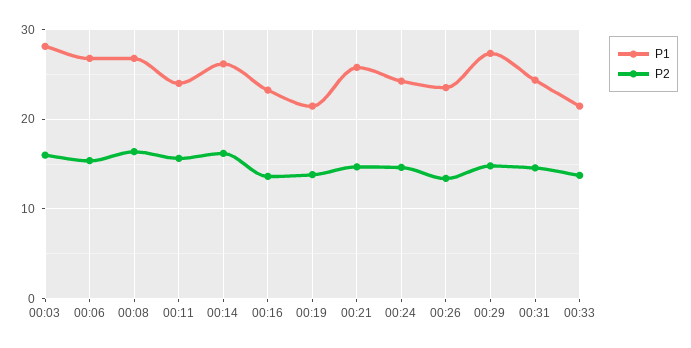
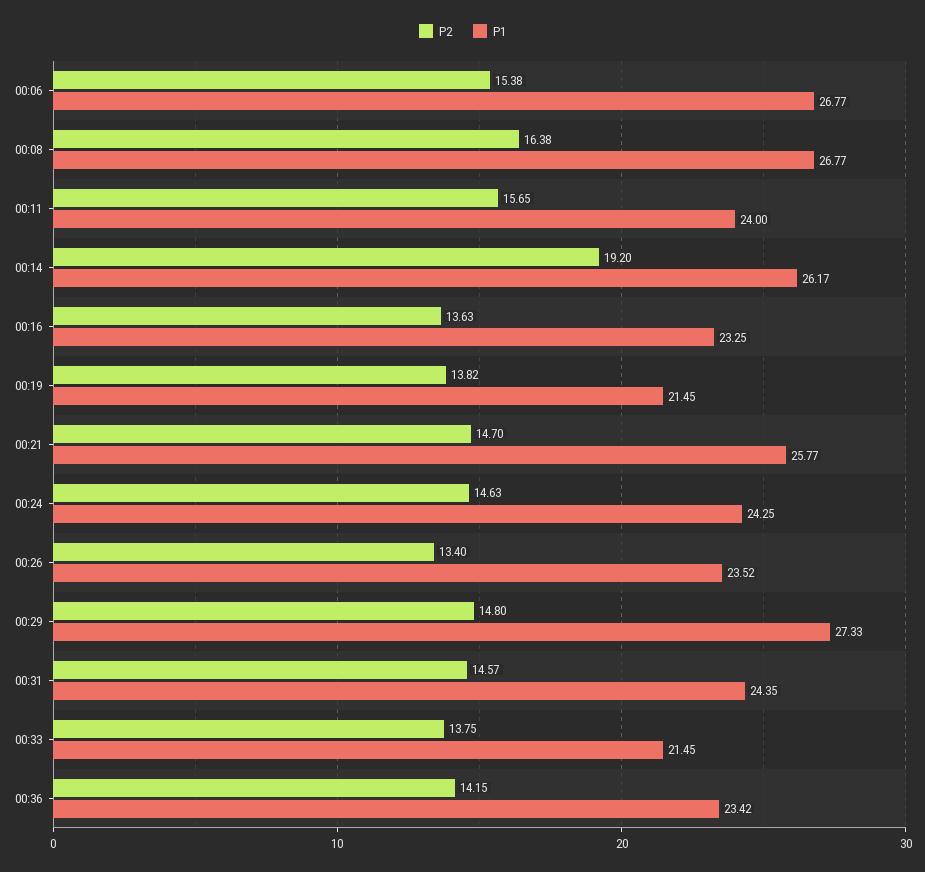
P1, 00:03: 28 -> none
P2, 00:03: 16 -> none
P2, 00:14: 16 -> 19.2
P2, 00:36: none -> 14.15
P1, 00:36: none -> 23.42

